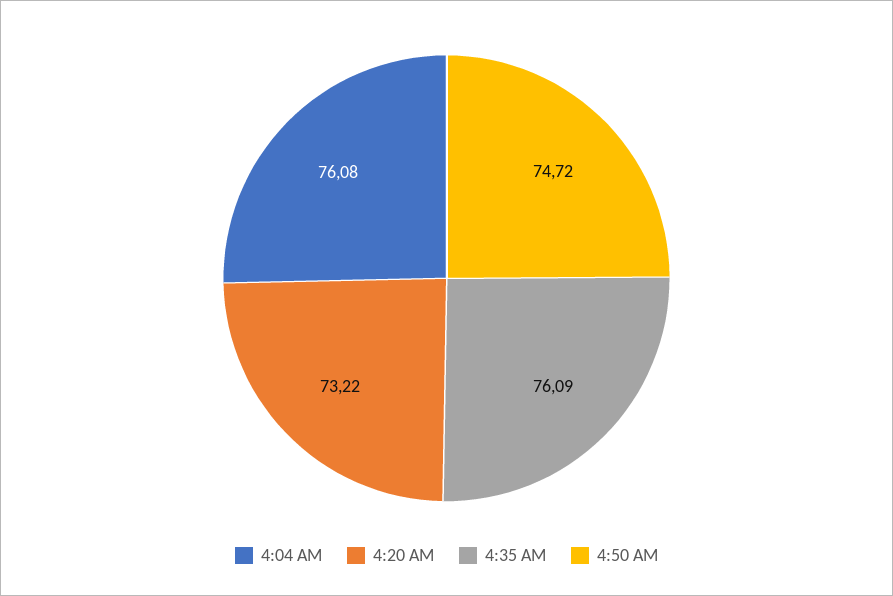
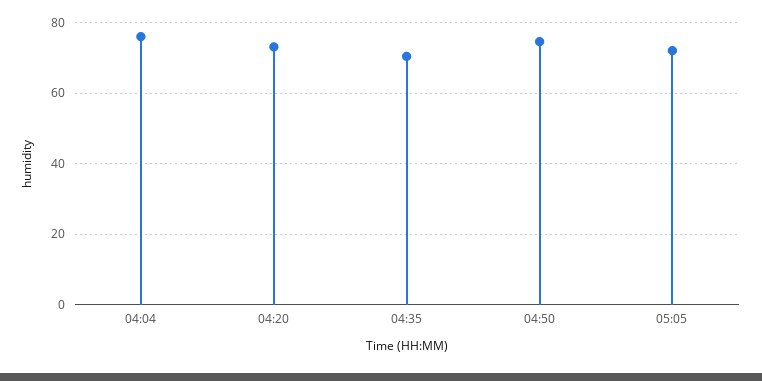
4:35 AM: 76.09 -> 70
05:05: none -> 72

